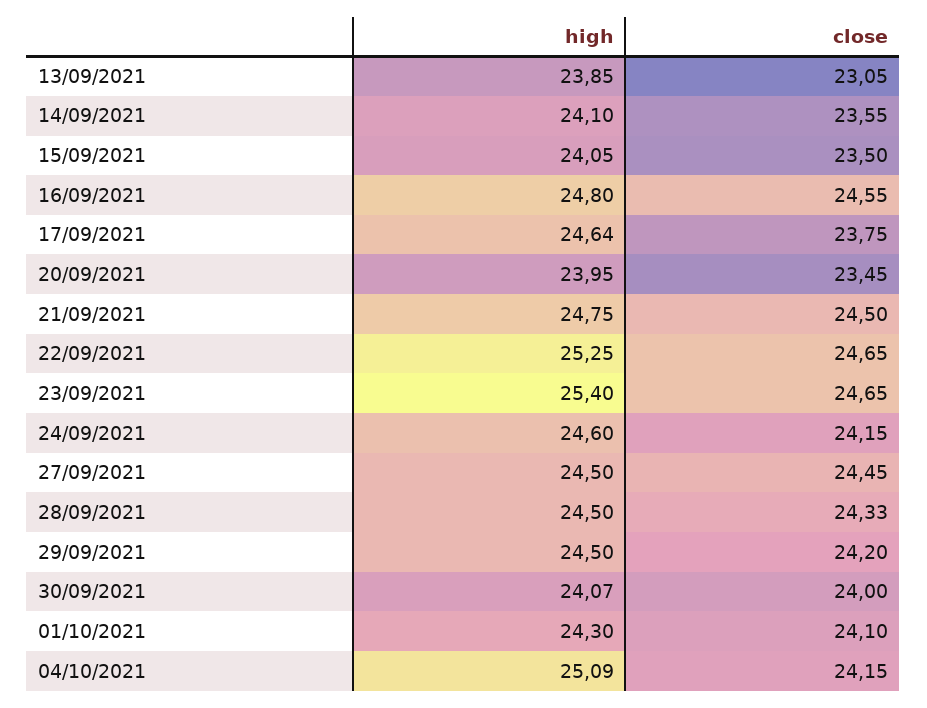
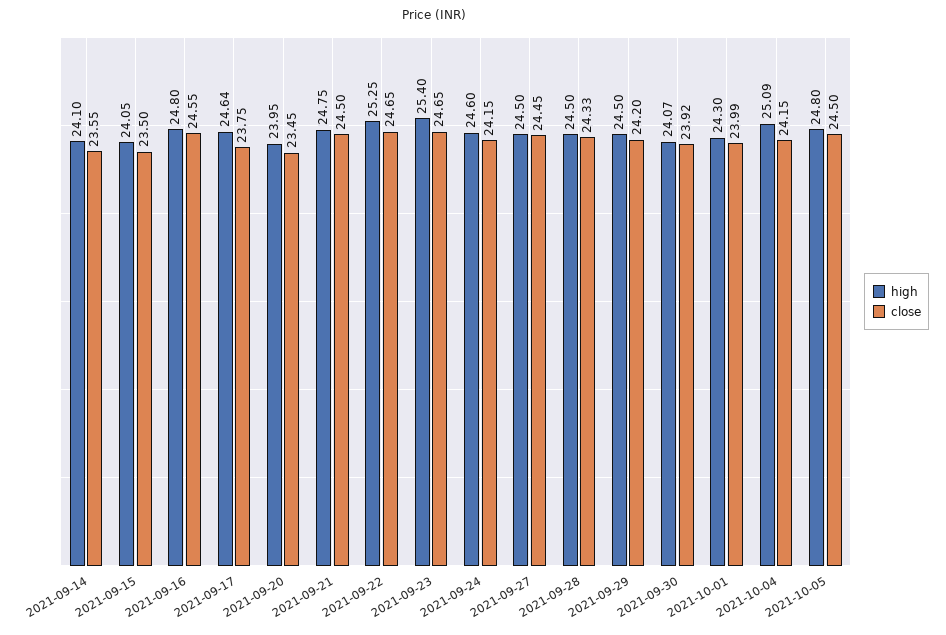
high, 13/09/2021: 23.85 -> none
close, 13/09/2021: 23.05 -> none
close, 30/09/2021: 24 -> 23.92
close, 01/10/2021: 24.1 -> 23.99
high, 2021-10-05: none -> 24.8
close, 2021-10-05: none -> 24.5

